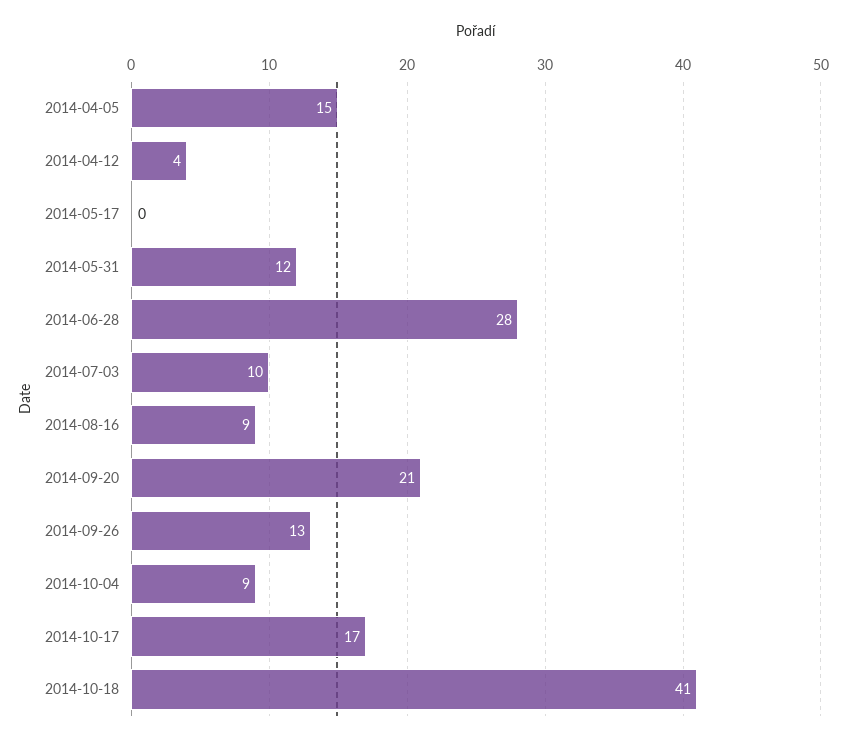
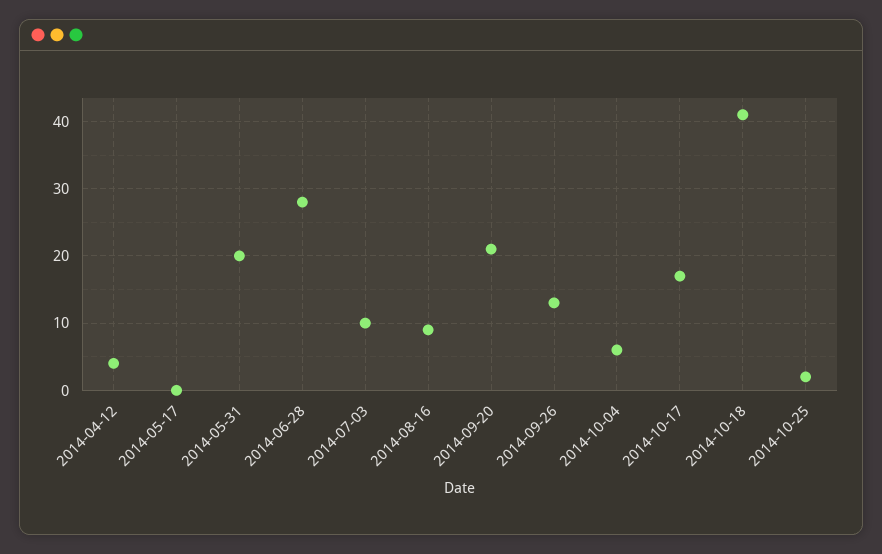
2014-04-05: 15 -> none
2014-05-31: 12 -> 20
2014-10-04: 9 -> 6
2014-10-25: none -> 2

